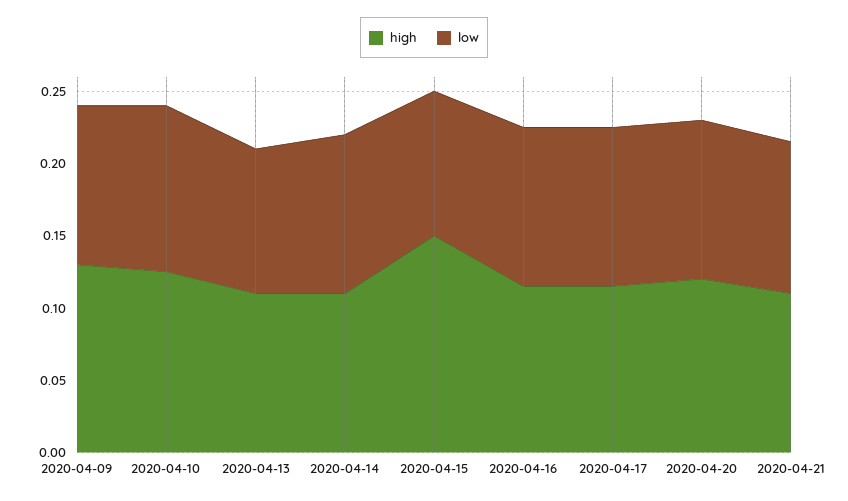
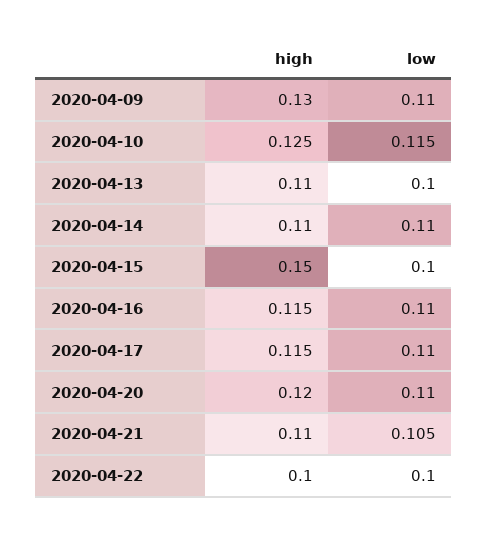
high, 2020-04-22: none -> 0.1
low, 2020-04-22: none -> 0.1

